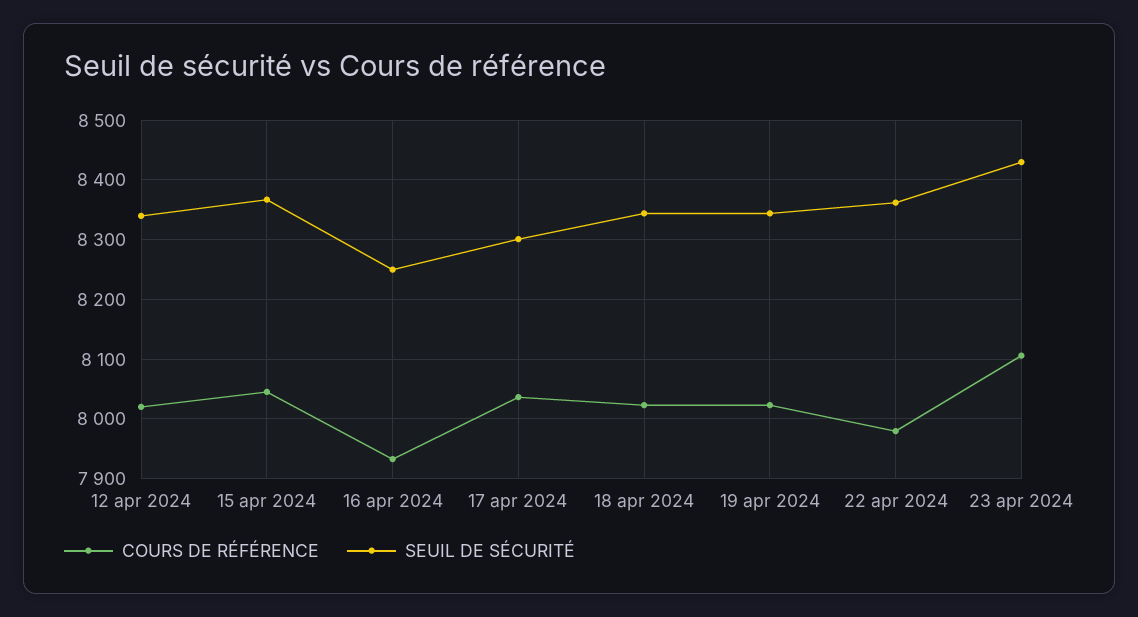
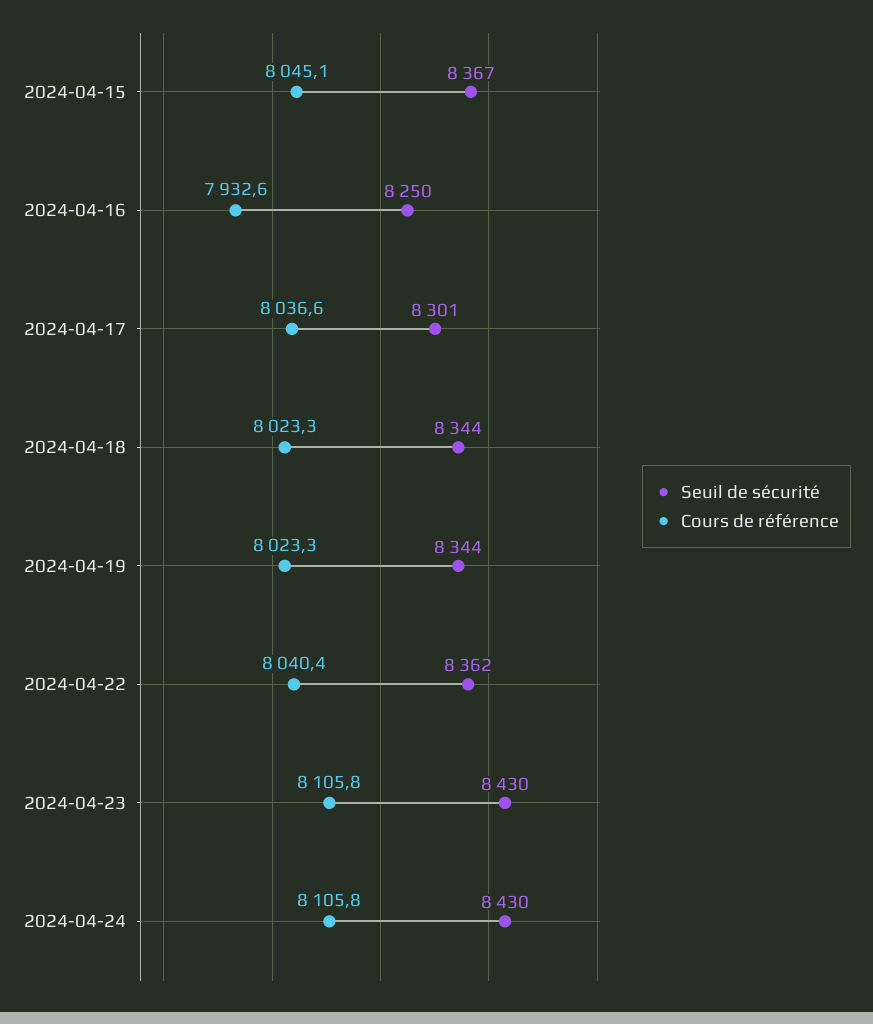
COURS DE RÉFÉRENCE, 12 apr 2024: 8020 -> none
SEUIL DE SÉCURITÉ, 12 apr 2024: 8340 -> none
COURS DE RÉFÉRENCE, 22 apr 2024: 7980 -> 8040.4
SEUIL DE SÉCURITÉ, 2024-04-24: none -> 8430
COURS DE RÉFÉRENCE, 2024-04-24: none -> 8105.8

